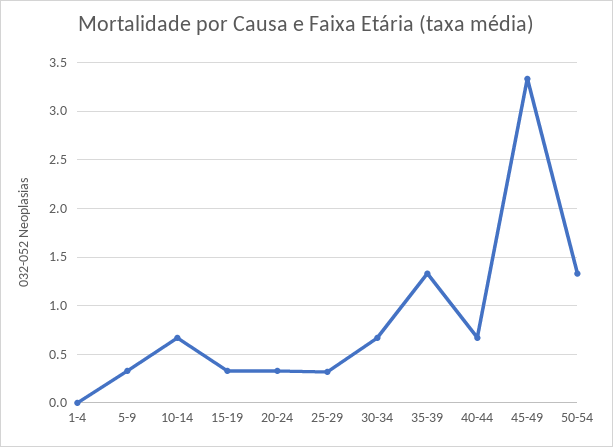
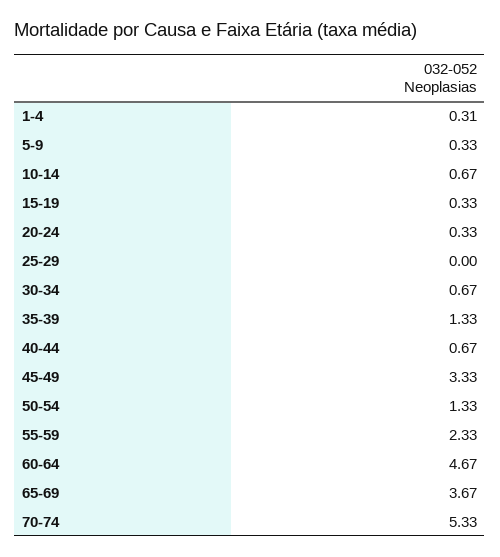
1-4: 0 -> 0.31
25-29: 0.3 -> 0
55-59: none -> 2.33
60-64: none -> 4.67
65-69: none -> 3.67
70-74: none -> 5.33

